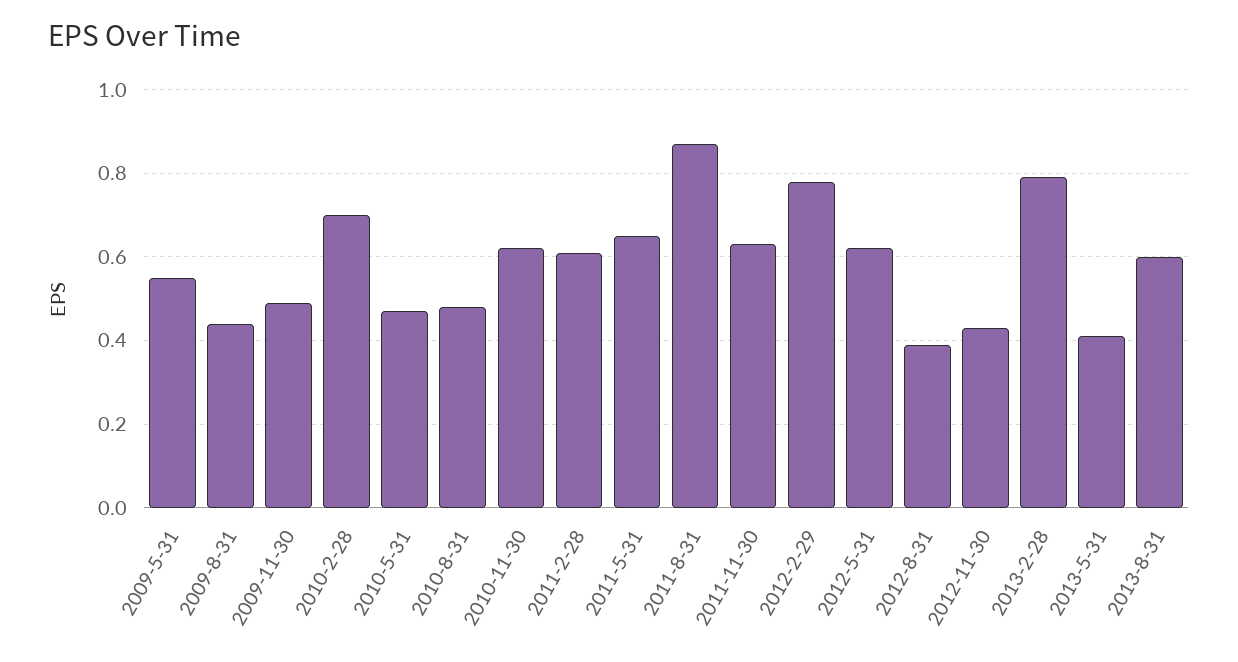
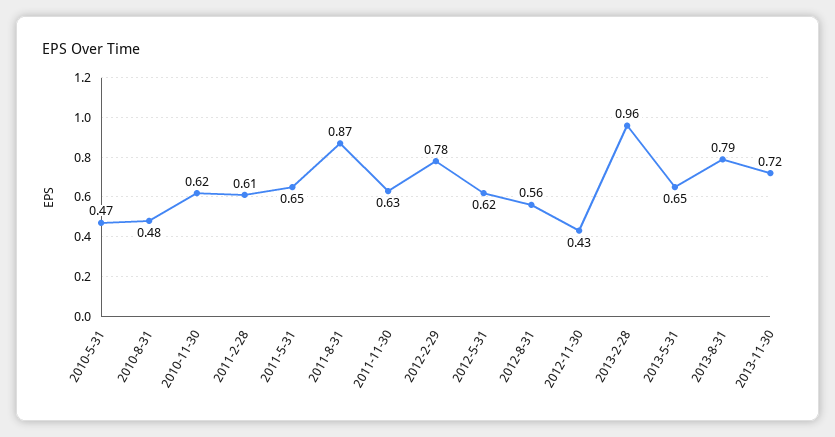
2009-5-31: 0.55 -> none
2009-8-31: 0.45 -> none
2009-11-30: 0.5 -> none
2010-2-28: 0.7 -> none
2012-8-31: 0.4 -> 0.56
2013-2-28: 0.8 -> 0.96
2013-5-31: 0.4 -> 0.65
2013-8-31: 0.6 -> 0.79
2013-11-30: none -> 0.72

